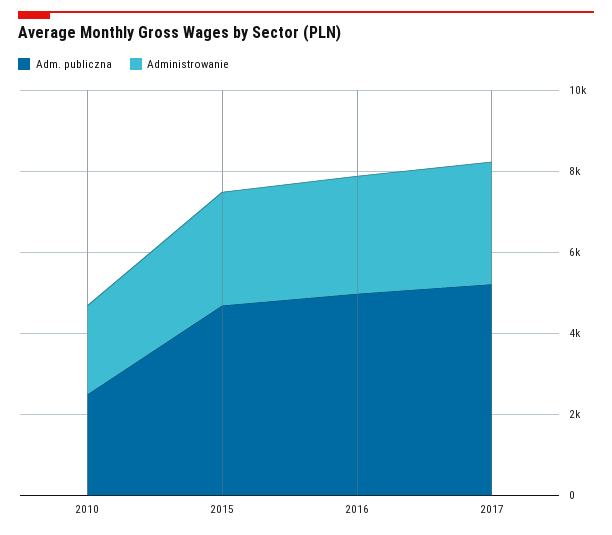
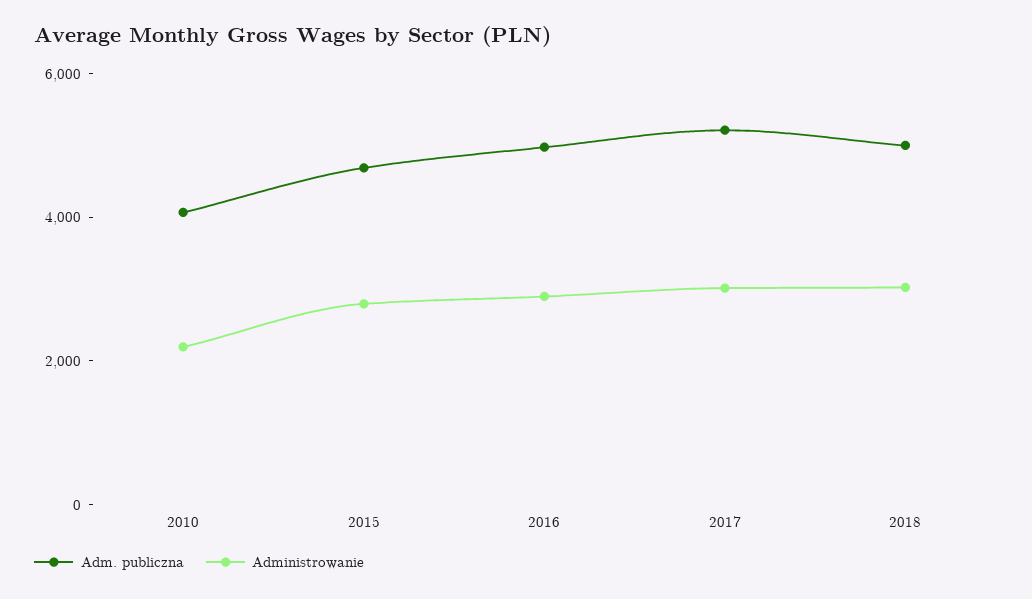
Adm. publiczna, 2010: 2500 -> 4000
Adm. publiczna, 2018: none -> 5000
Administrowanie, 2018: none -> 3000

